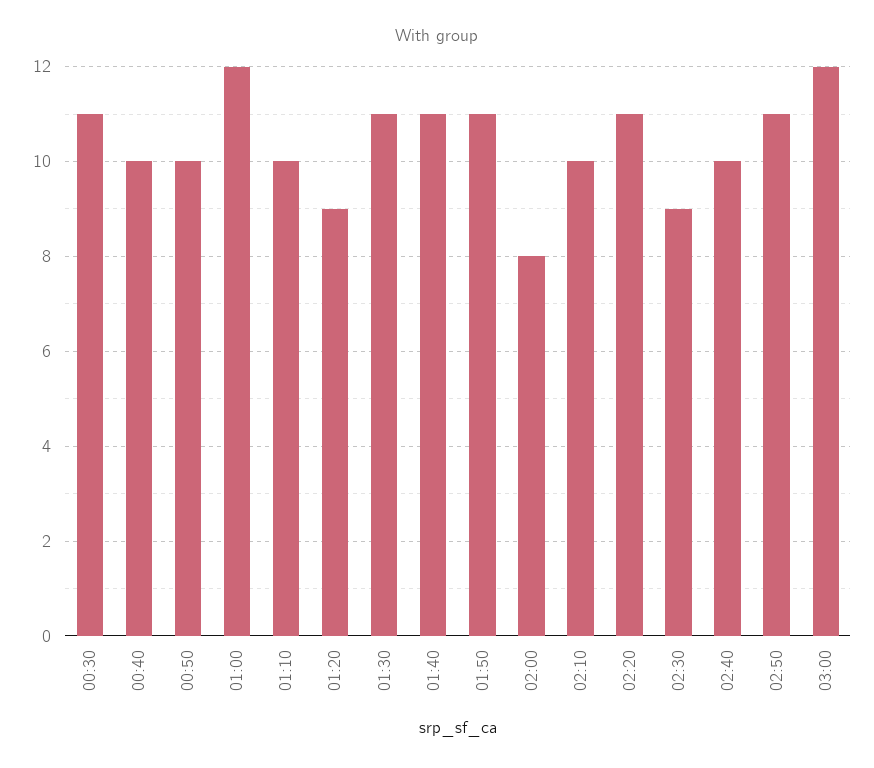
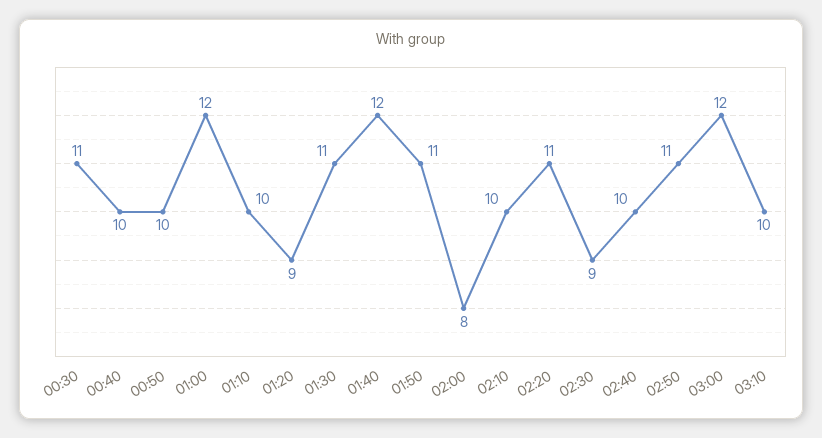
01:40: 11 -> 12
03:10: none -> 10

